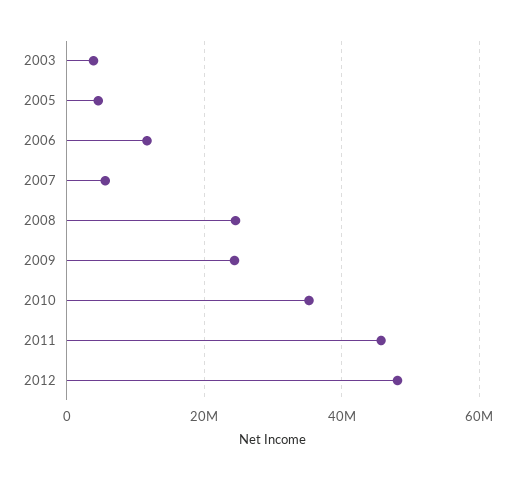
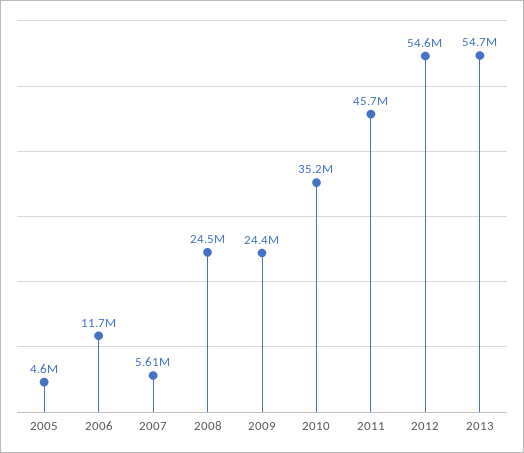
2003: 4000000 -> none
2012: 48000000 -> 54600000
2013: none -> 54700000

